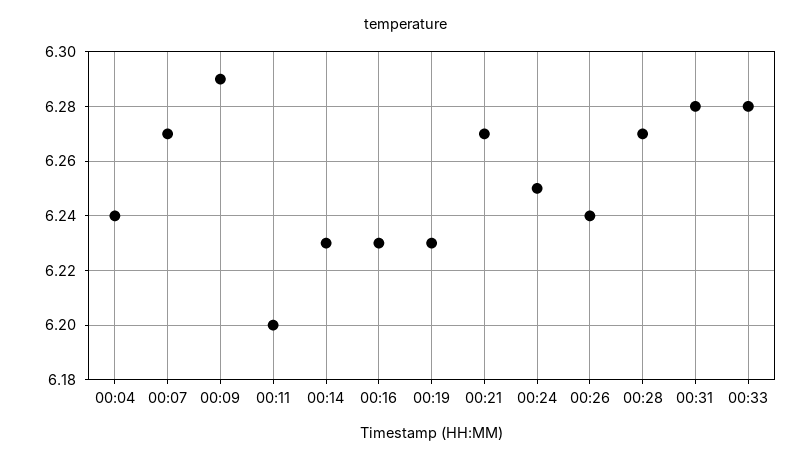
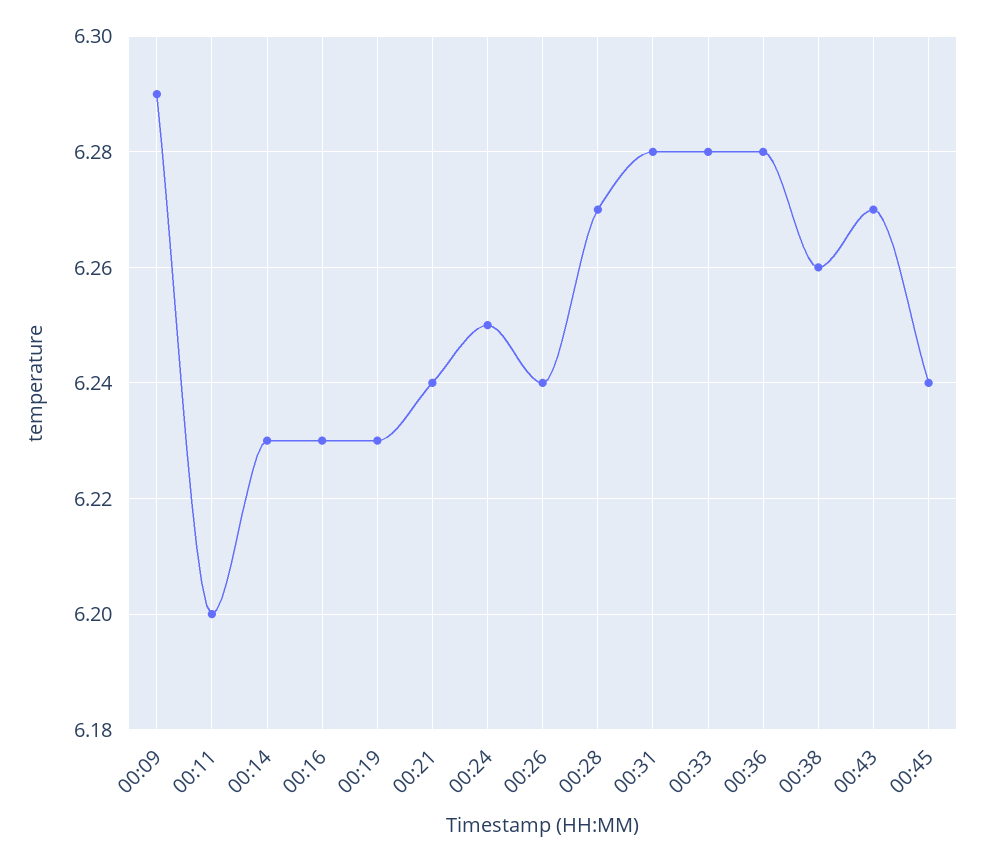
00:04: 6.24 -> none
00:07: 6.27 -> none
00:21: 6.27 -> 6.24
00:36: none -> 6.28
00:38: none -> 6.26
00:43: none -> 6.27
00:45: none -> 6.24

